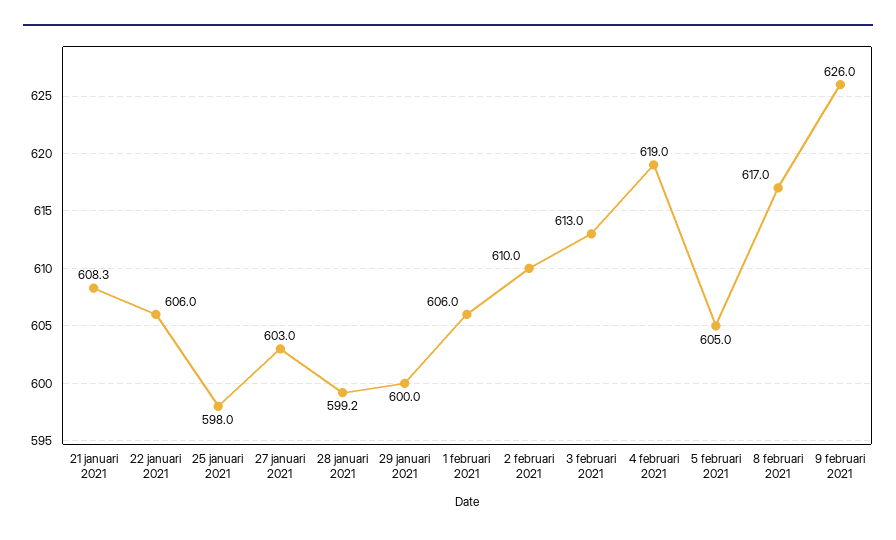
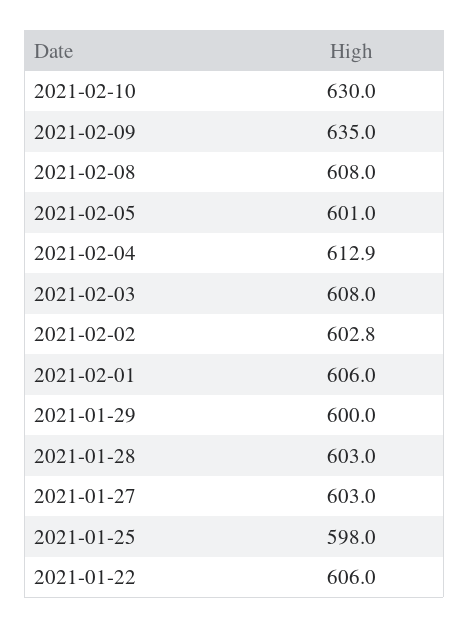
21 januari 2021: 608.3 -> none
28 januari 2021: 599.2 -> 603
2 februari 2021: 610 -> 602.8
3 februari 2021: 613 -> 608
4 februari 2021: 619 -> 612.9
5 februari 2021: 605 -> 601
8 februari 2021: 617 -> 608
9 februari 2021: 626 -> 635
2021-02-10: none -> 630

